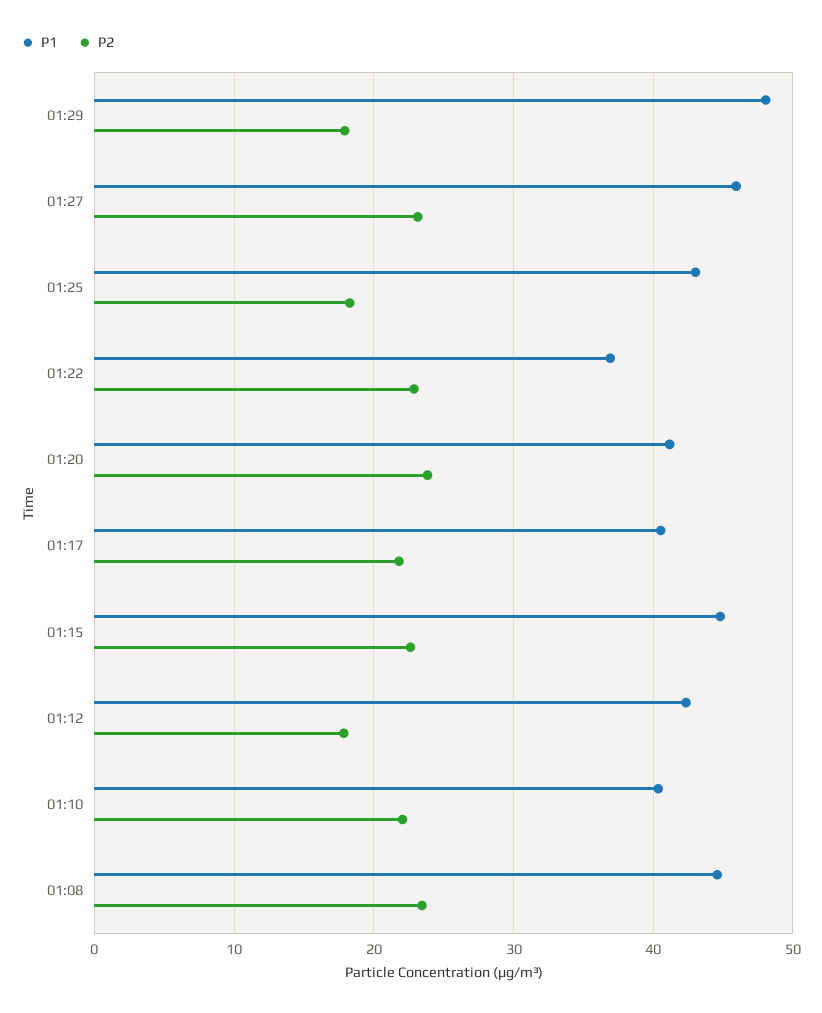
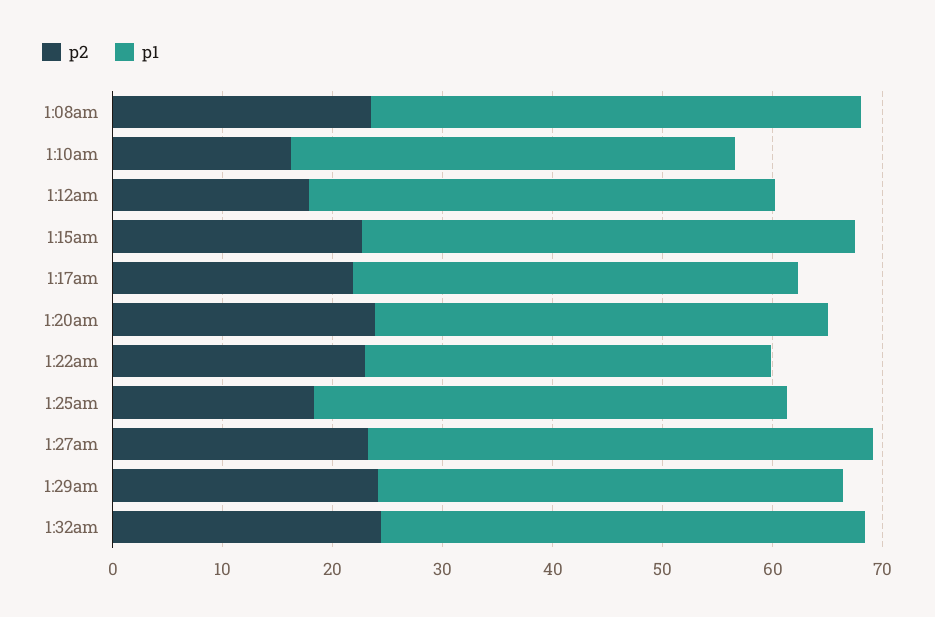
P1, 01:29: 48 -> 42
P2, 01:29: 18 -> 24
P2, 01:10: 22 -> 16
P2, 1:32am: none -> 24
P1, 1:32am: none -> 44

